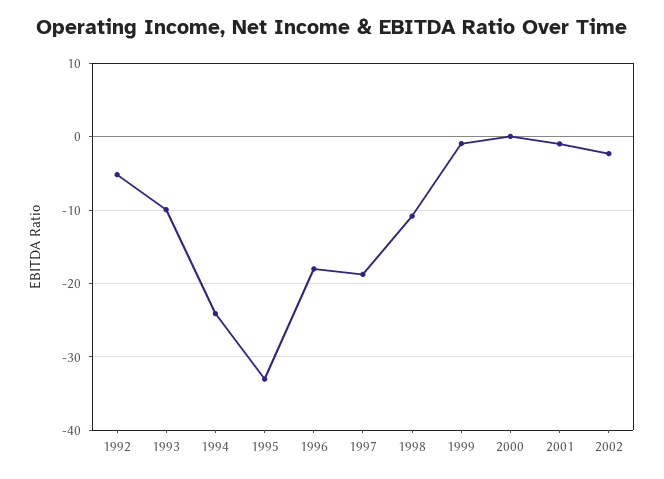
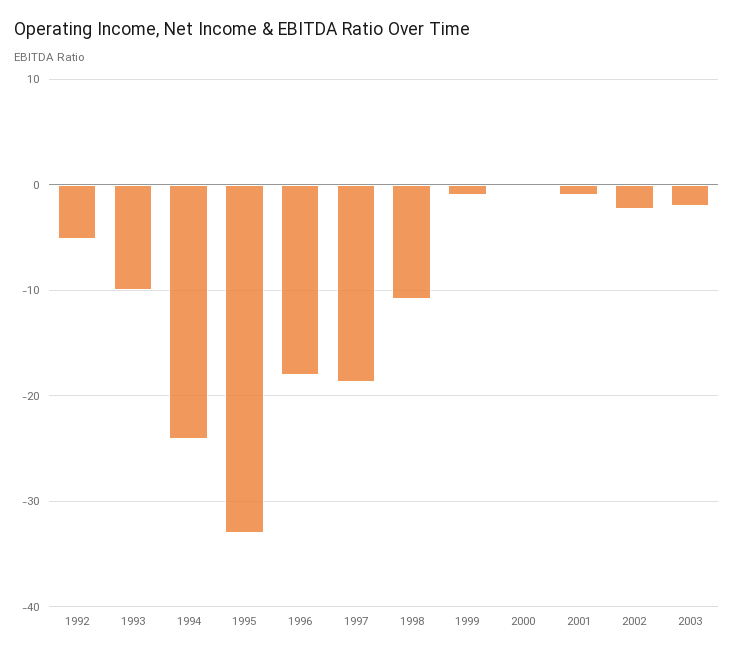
2003: none -> -2

